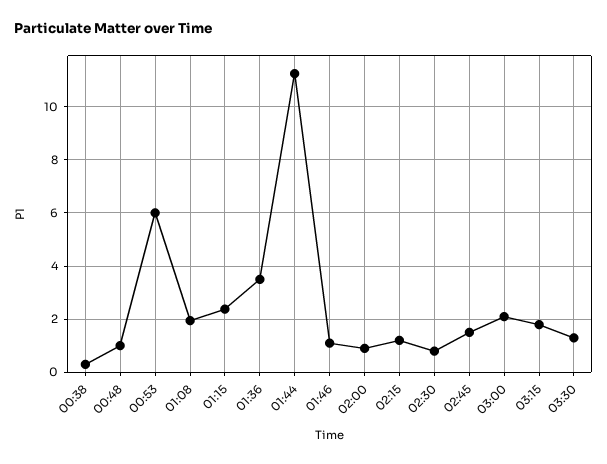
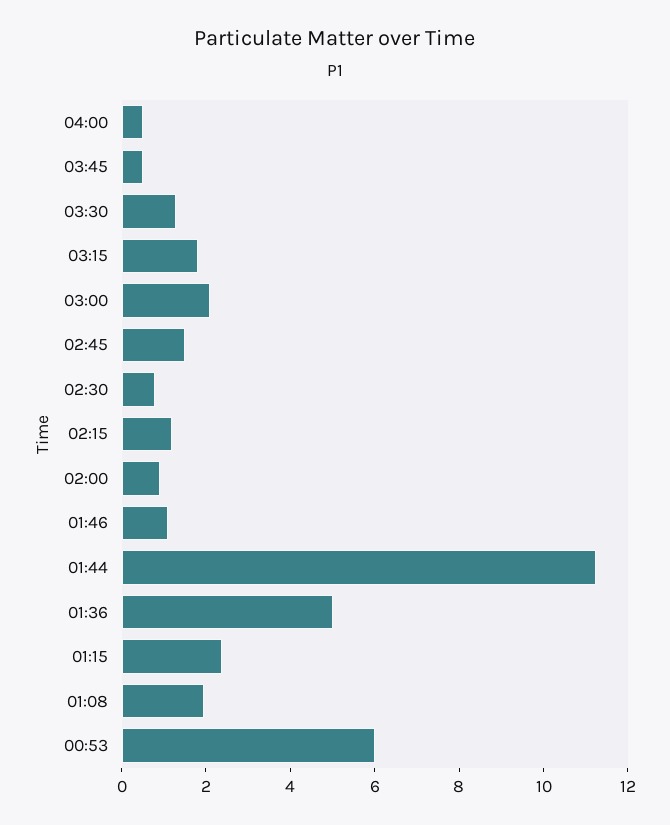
00:38: 0.25 -> none
00:48: 1 -> none
01:36: 3.5 -> 5
04:00: none -> 0.5
03:45: none -> 0.5

